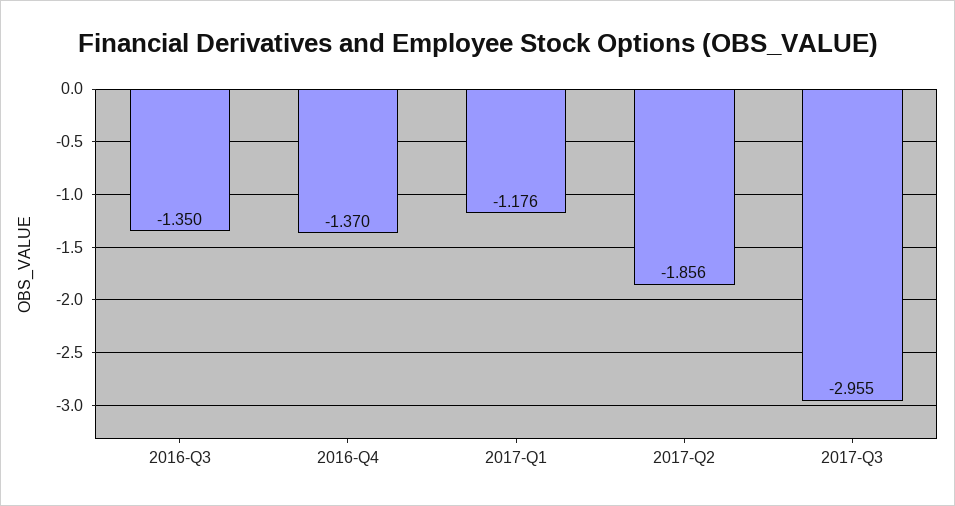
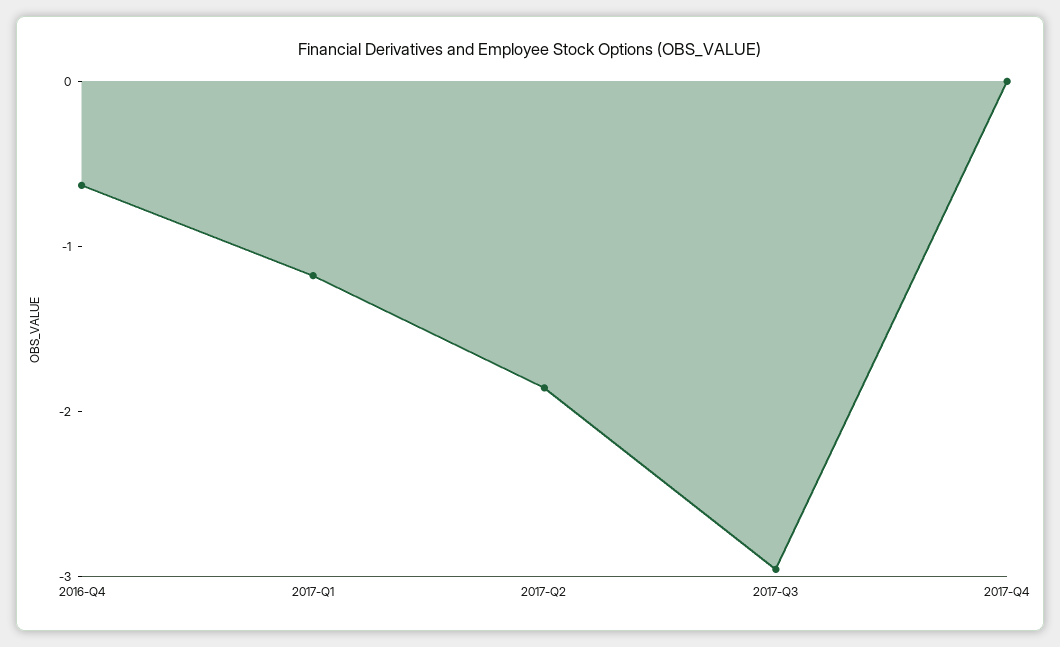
2016-Q3: -1.35 -> none
2016-Q4: -1.37 -> -0.6
2017-Q4: none -> 0

